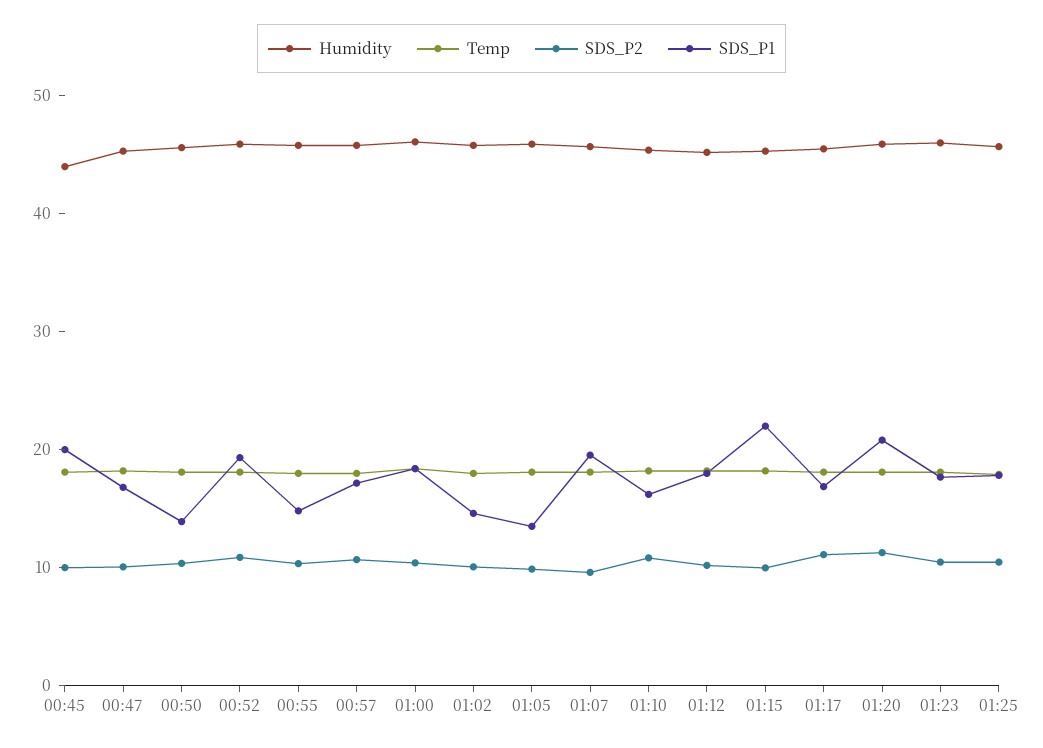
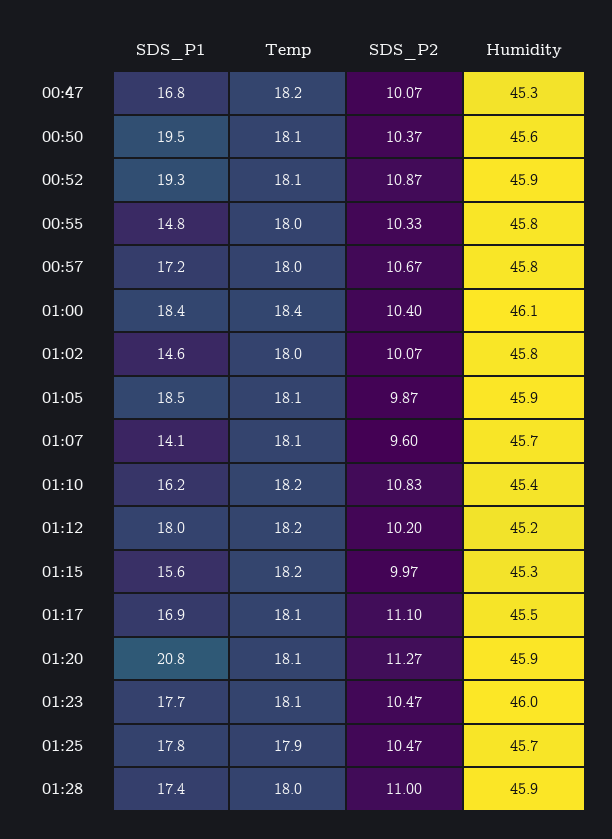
Humidity, 00:45: 44 -> none
Temp, 00:45: 18 -> none
SDS_P2, 00:45: 10 -> none
SDS_P1, 00:45: 20 -> none
SDS_P1, 00:50: 14 -> 19.5
SDS_P1, 01:05: 14 -> 18.5
SDS_P1, 01:07: 20 -> 14.1
SDS_P1, 01:15: 22 -> 15.6
SDS_P1, 01:28: none -> 17.4
Temp, 01:28: none -> 18
SDS_P2, 01:28: none -> 11
Humidity, 01:28: none -> 45.9

